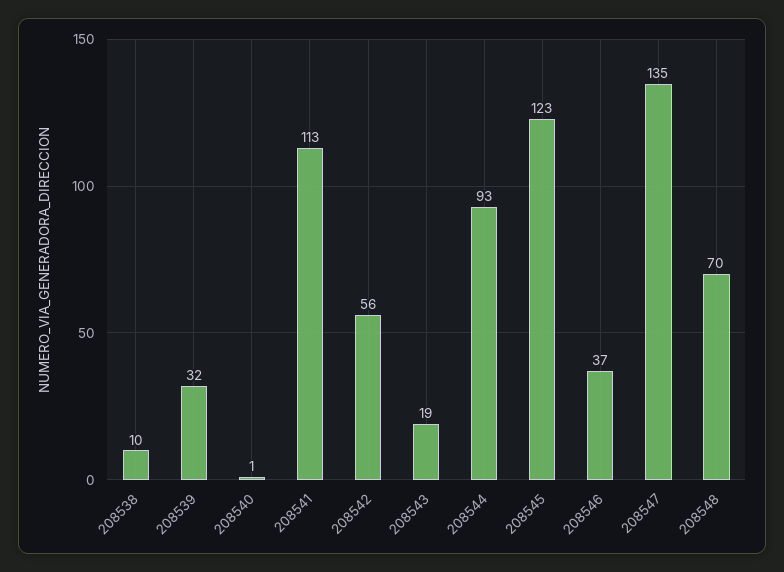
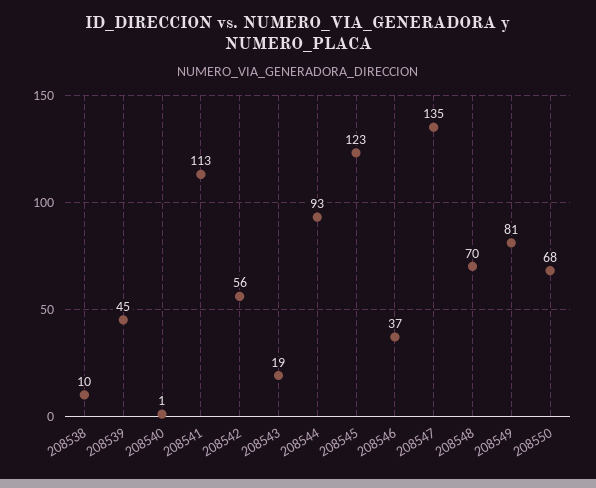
208539: 32 -> 45
208549: none -> 81
208550: none -> 68

